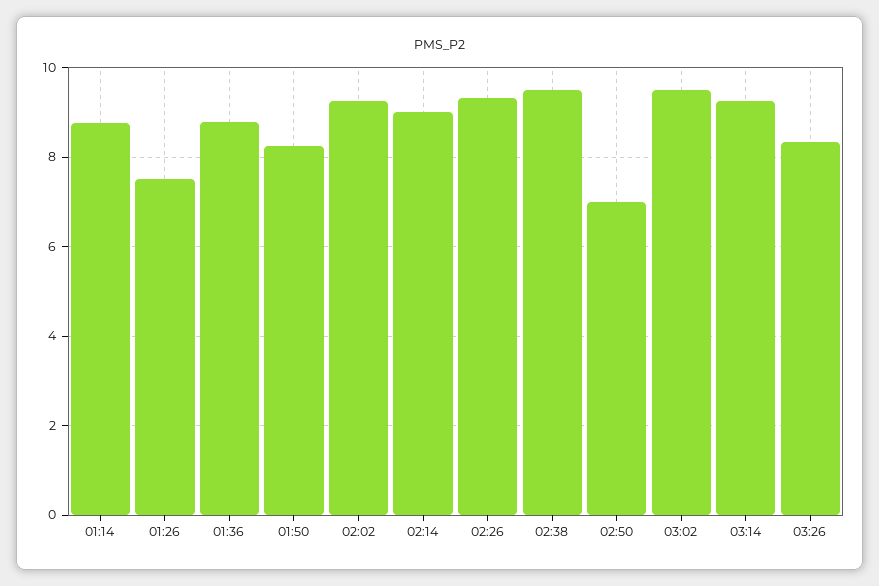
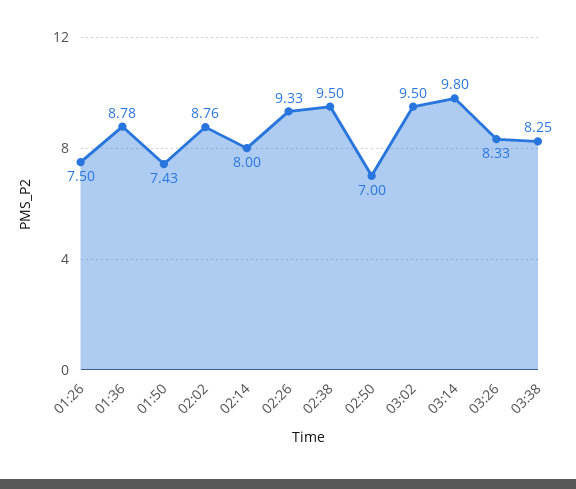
01:14: 8.8 -> none
01:50: 8.2 -> 7.43
02:02: 9.2 -> 8.76
02:14: 9 -> 8
03:14: 9.2 -> 9.8
03:38: none -> 8.25

